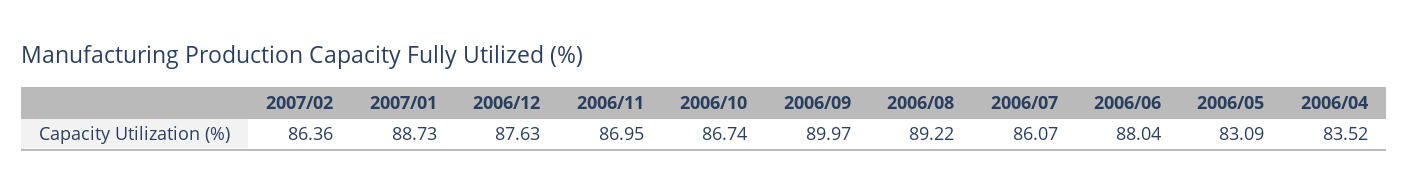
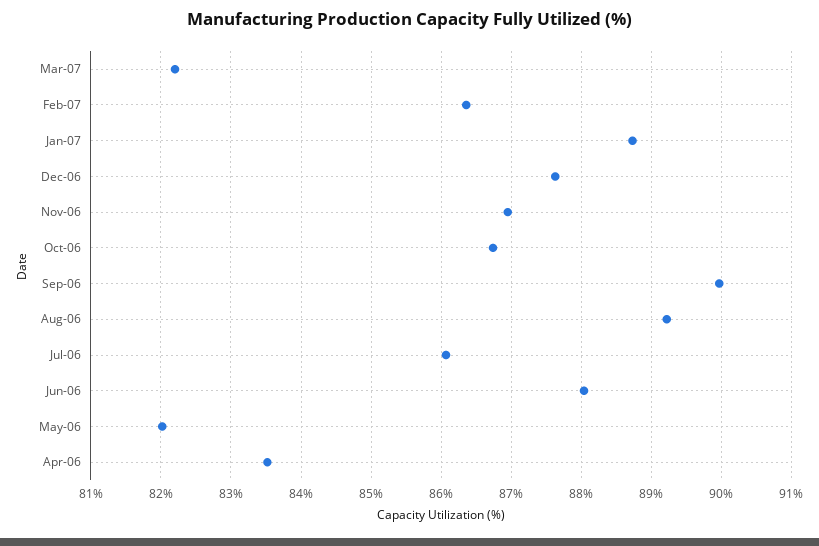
2006/05: 83.09 -> 82
Mar-07: none -> 82.2

